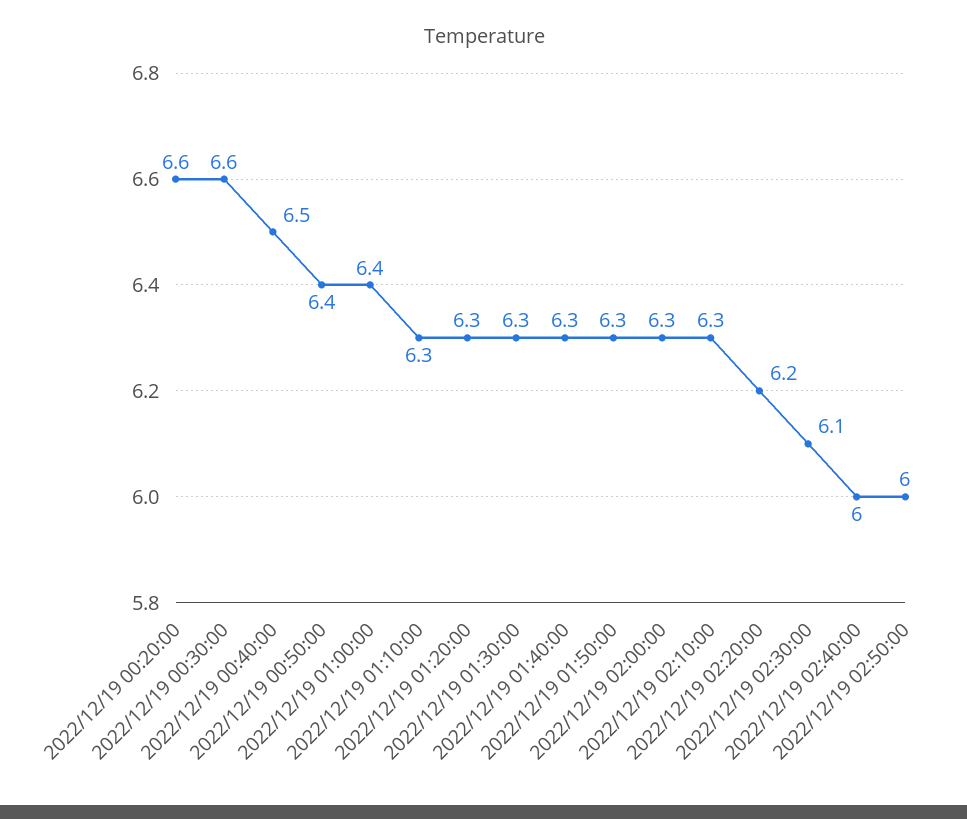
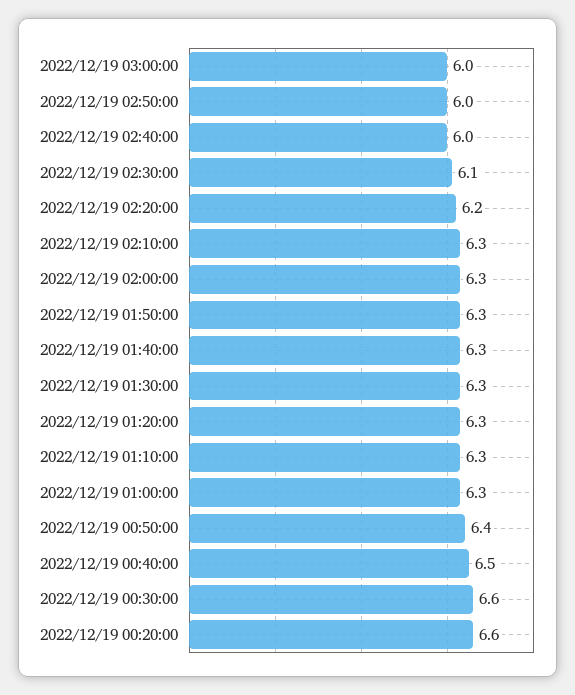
2022/12/19 01:00:00: 6.4 -> 6.3
2022/12/19 03:00:00: none -> 6

